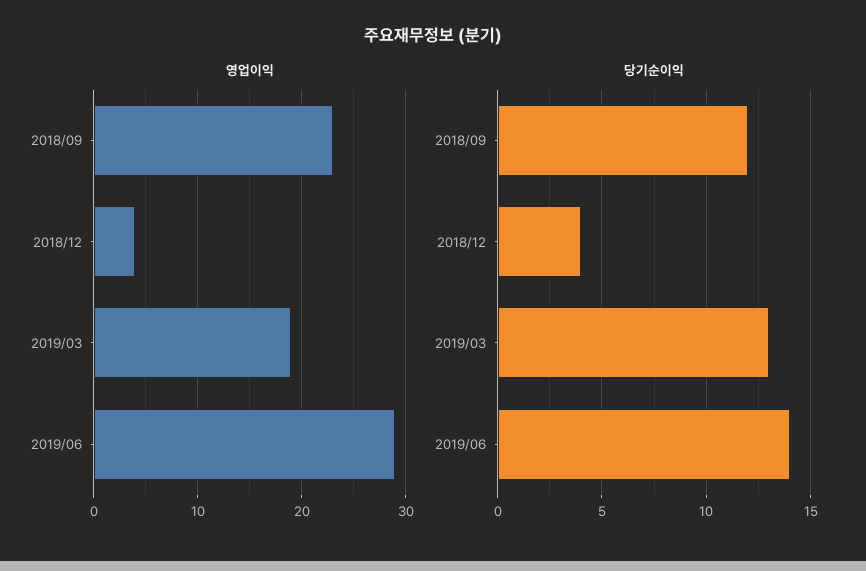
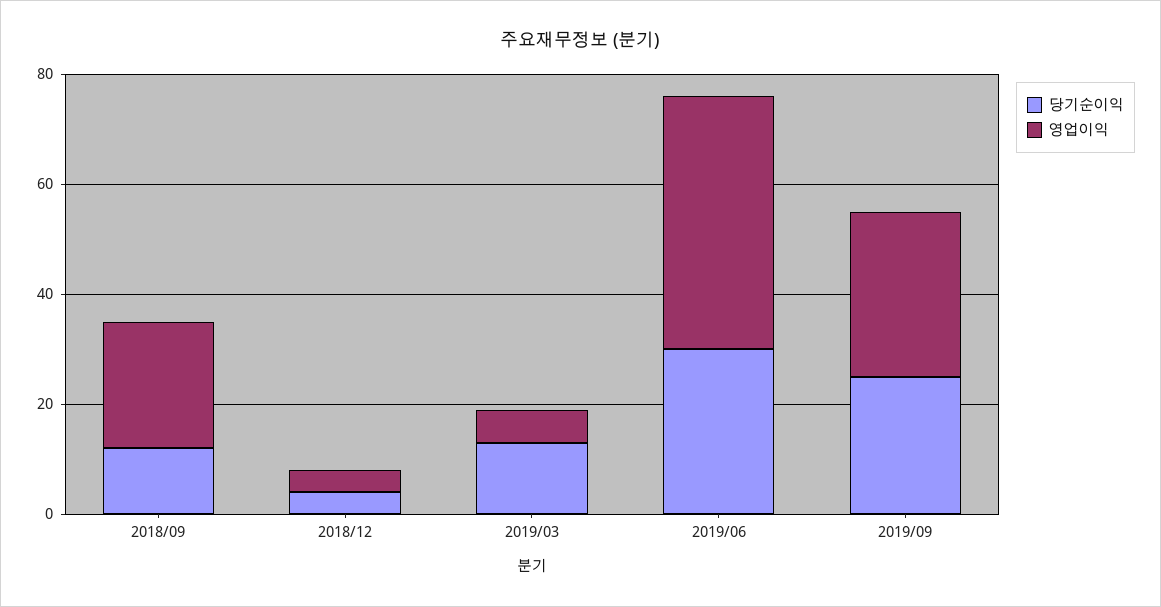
영업이익, 2019/03: 19 -> 5
영업이익, 2019/06: 29 -> 45
당기순이익, 2019/06: 14 -> 30
당기순이익, 2019/09: none -> 25
영업이익, 2019/09: none -> 30

